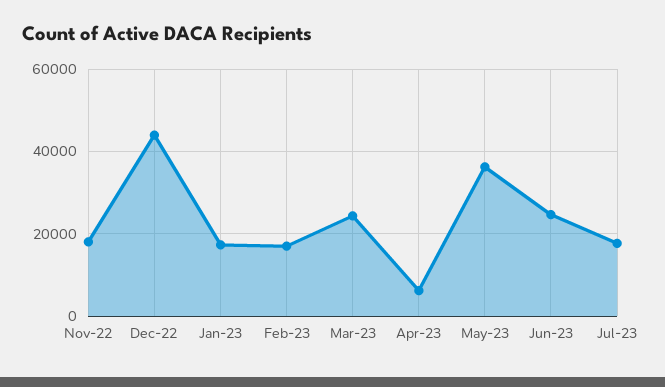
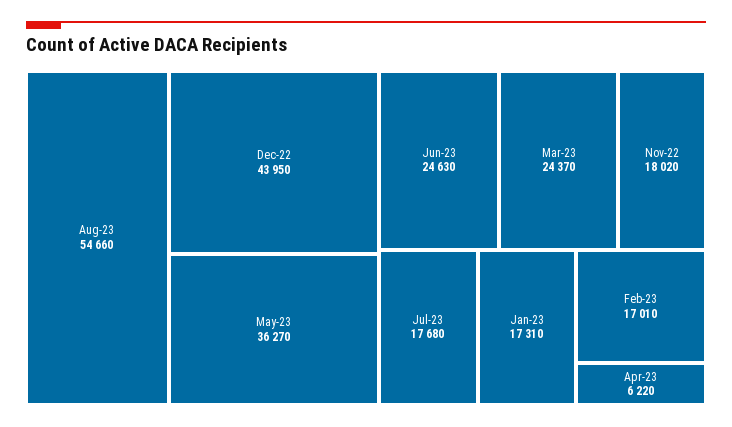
Aug-23: none -> 54660

